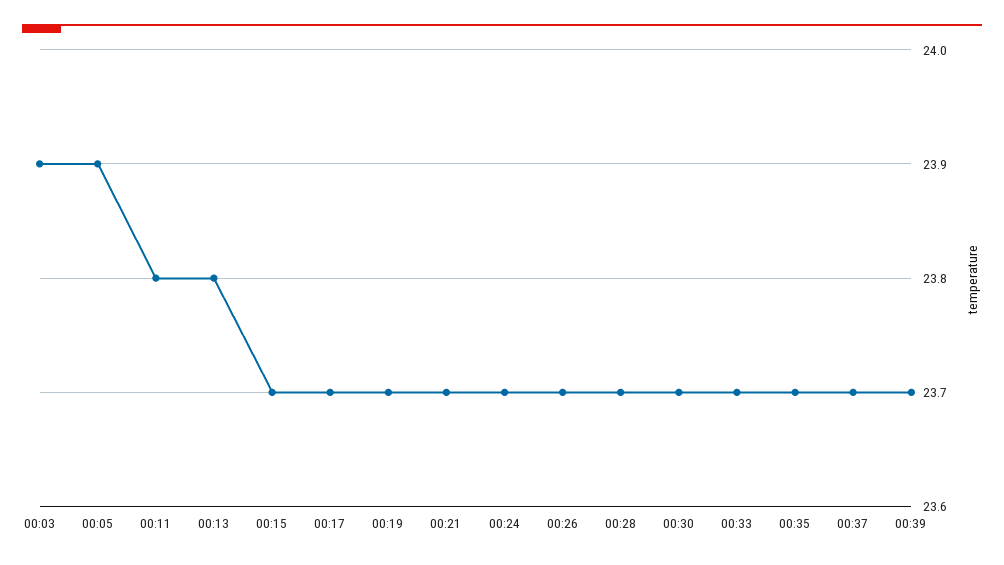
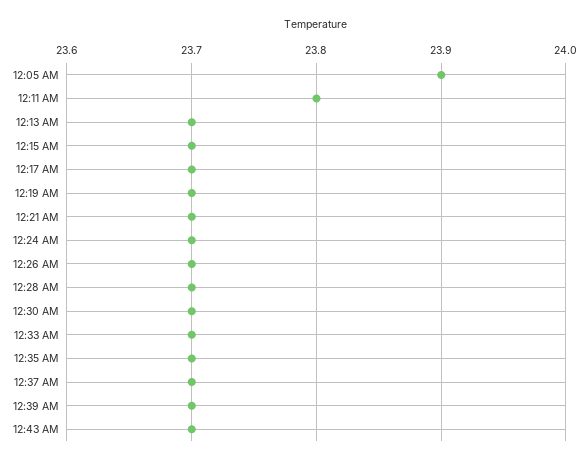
00:03: 23.9 -> none
00:13: 23.8 -> 23.7
12:43 AM: none -> 23.7

